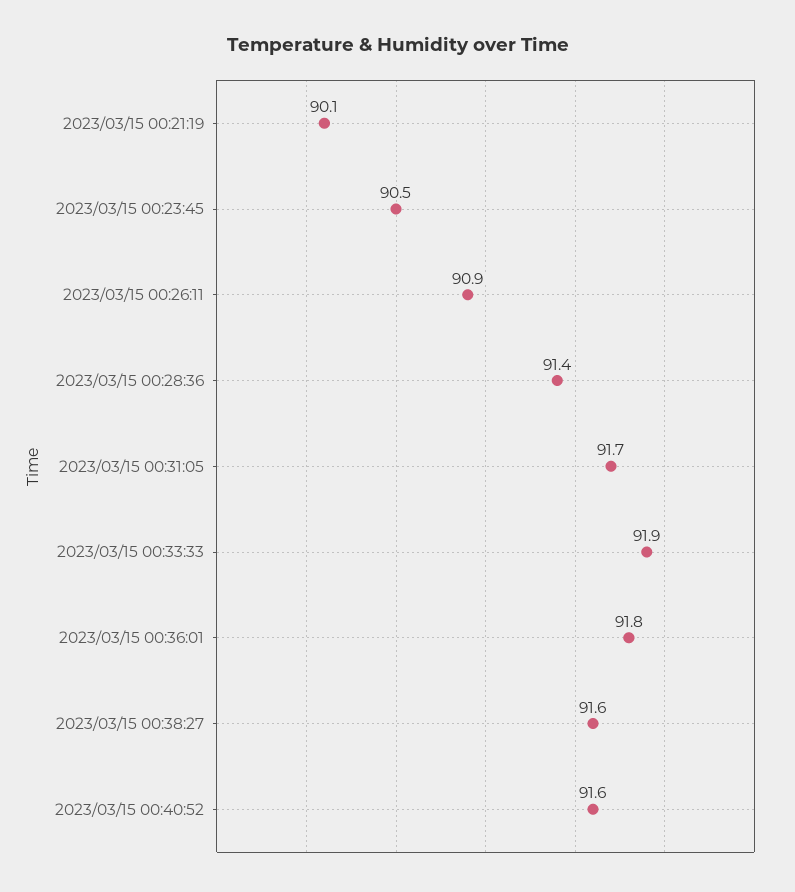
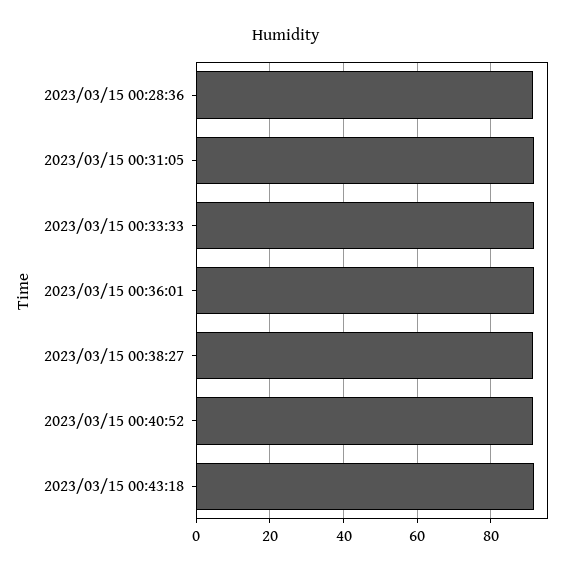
2023/03/15 00:21:19: 90.1 -> none
2023/03/15 00:23:45: 90.5 -> none
2023/03/15 00:26:11: 90.9 -> none
2023/03/15 00:43:18: none -> 92

